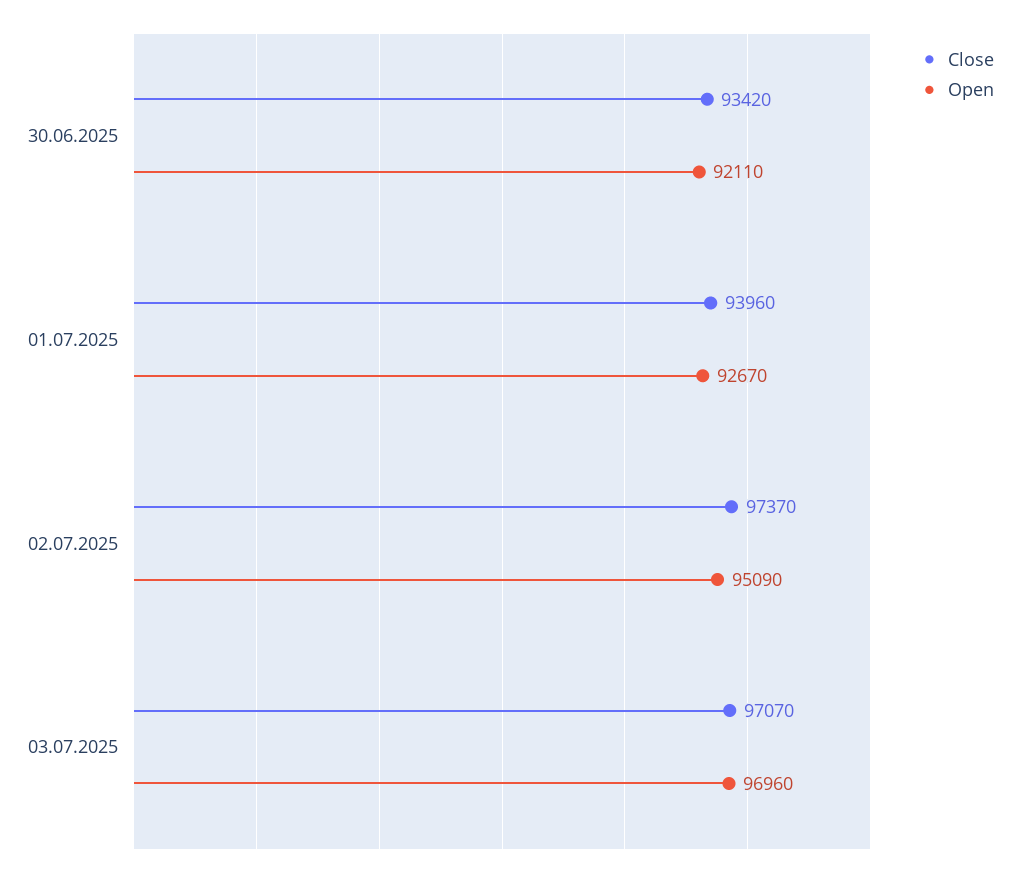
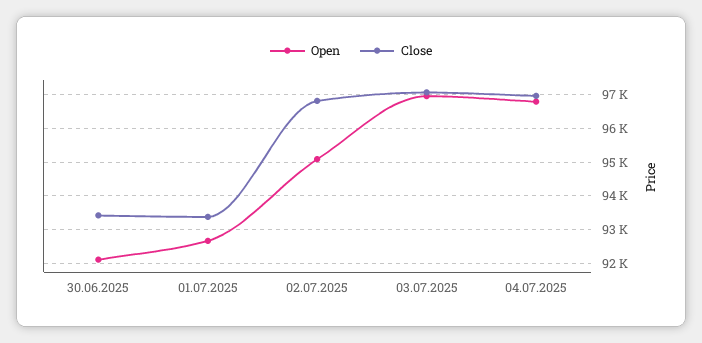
Close, 01.07.2025: 93960 -> 93400
Close, 02.07.2025: 97370 -> 96800
Open, 04.07.2025: none -> 96800
Close, 04.07.2025: none -> 97000

